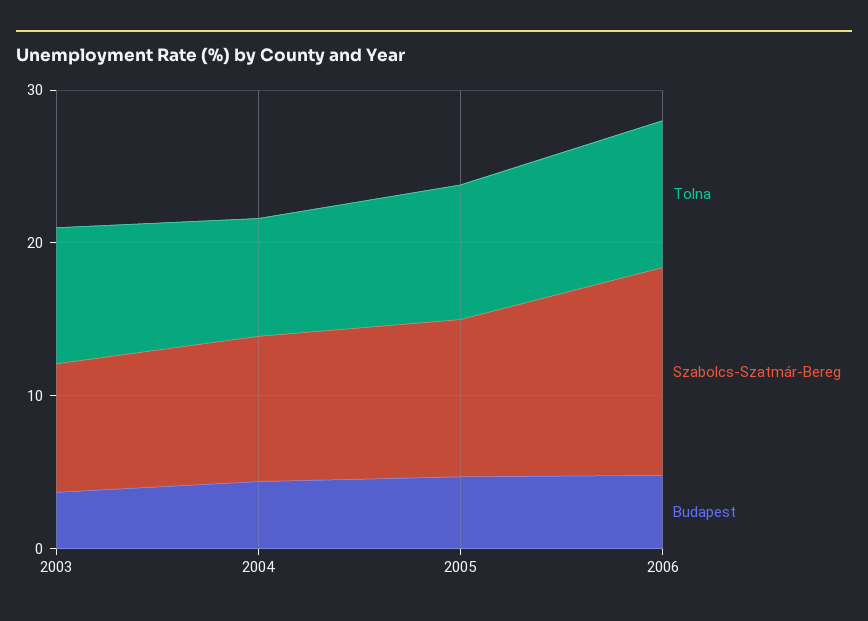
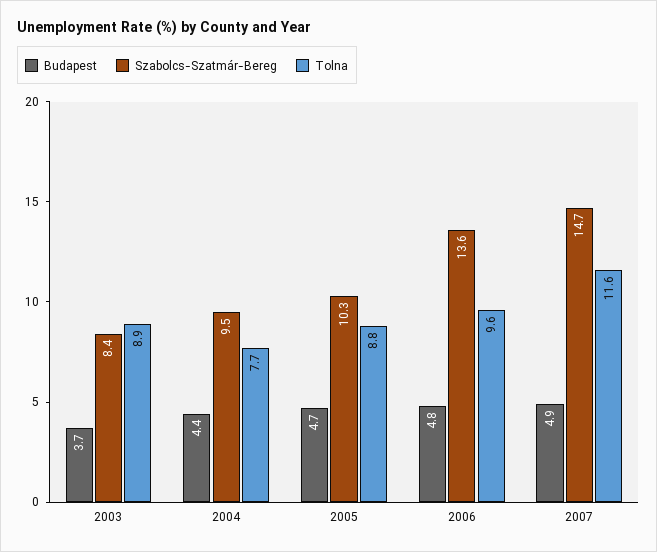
Budapest, 2007: none -> 4.9
Szabolcs-Szatmár-Bereg, 2007: none -> 14.7
Tolna, 2007: none -> 11.6

